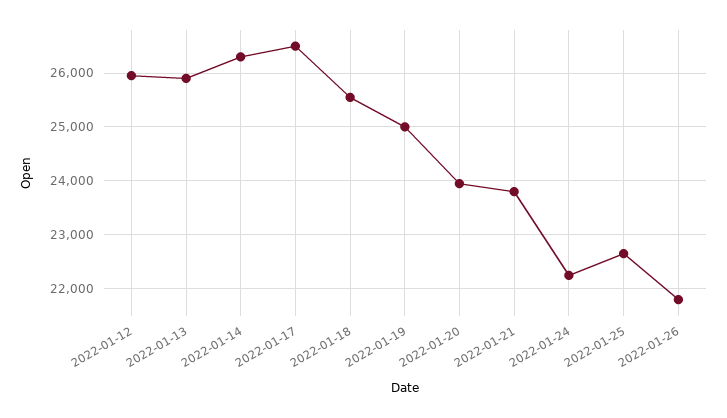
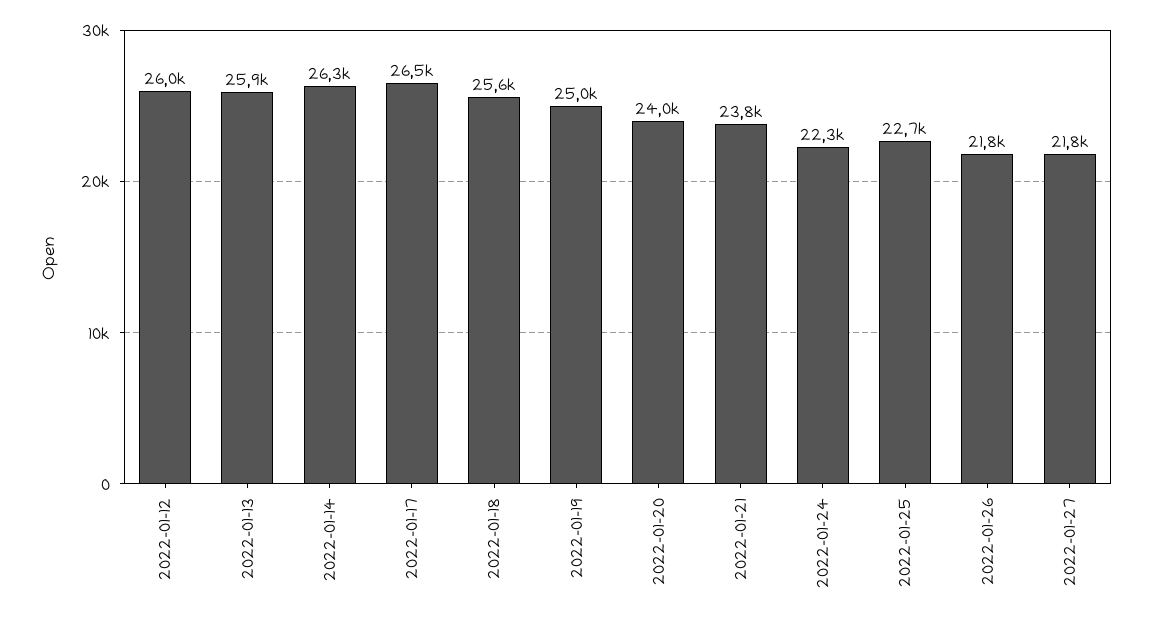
2022-01-27: none -> 21800

